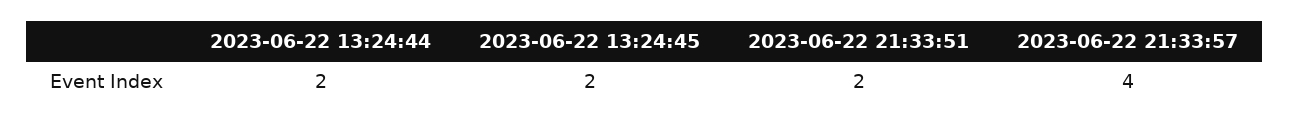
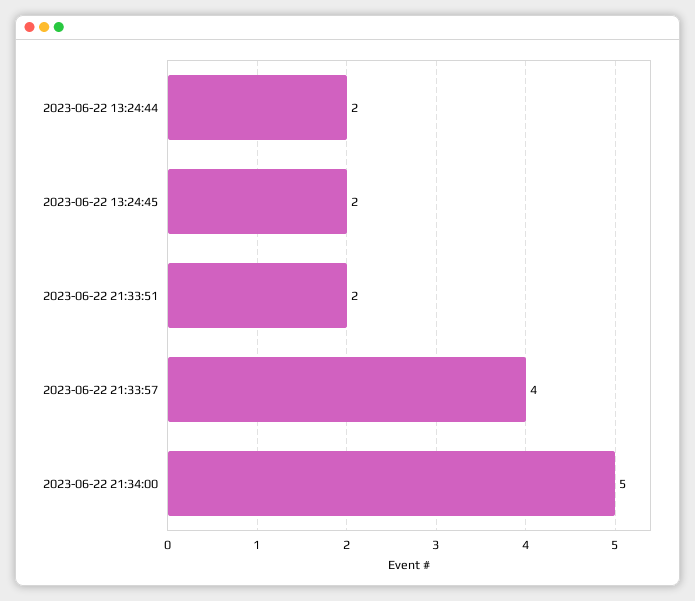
2023-06-22 21:34:00: none -> 5

